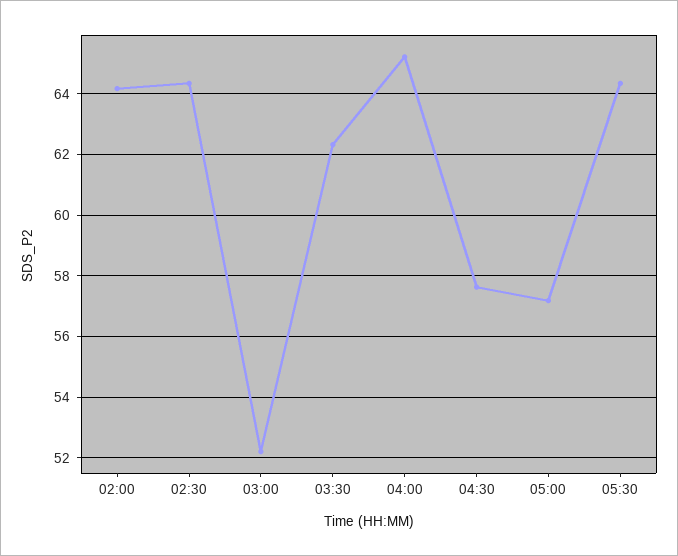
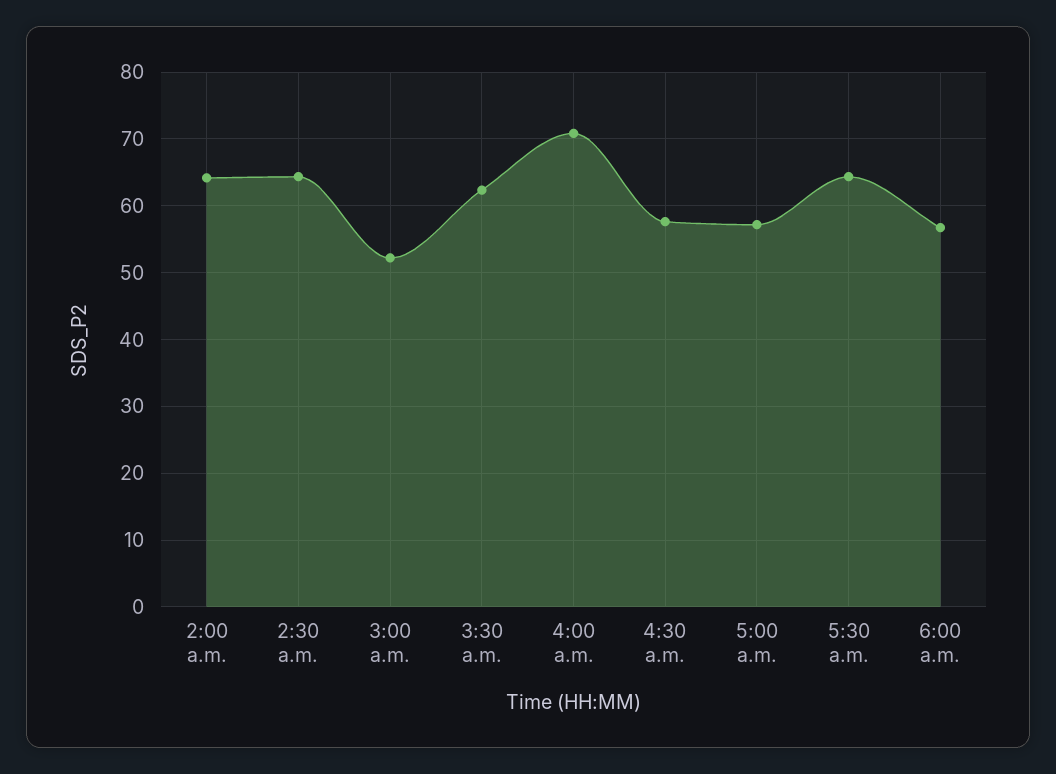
04:00: 65.2 -> 71
6:00 a.m.: none -> 57

